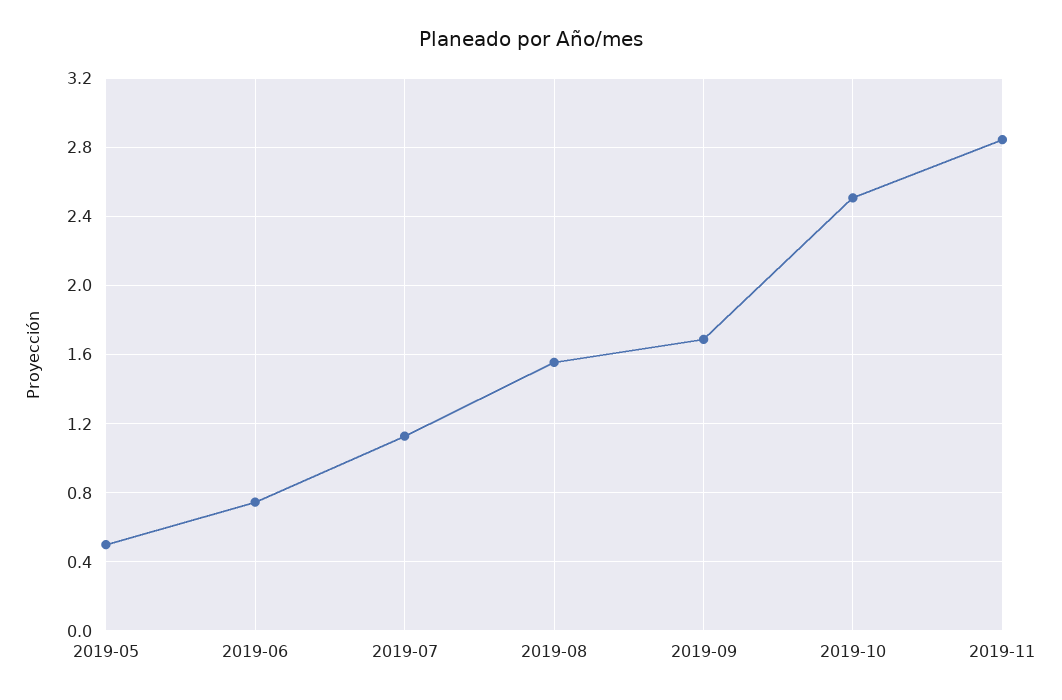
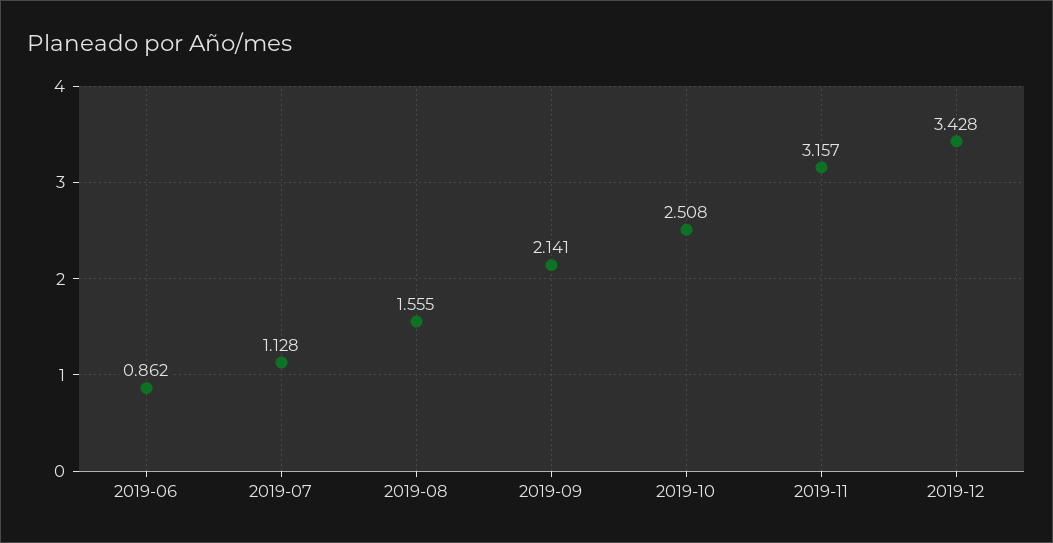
2019-05: 0.5 -> none
2019-06: 0.75 -> 0.862
2019-09: 1.7 -> 2.141
2019-11: 2.85 -> 3.157
2019-12: none -> 3.428

